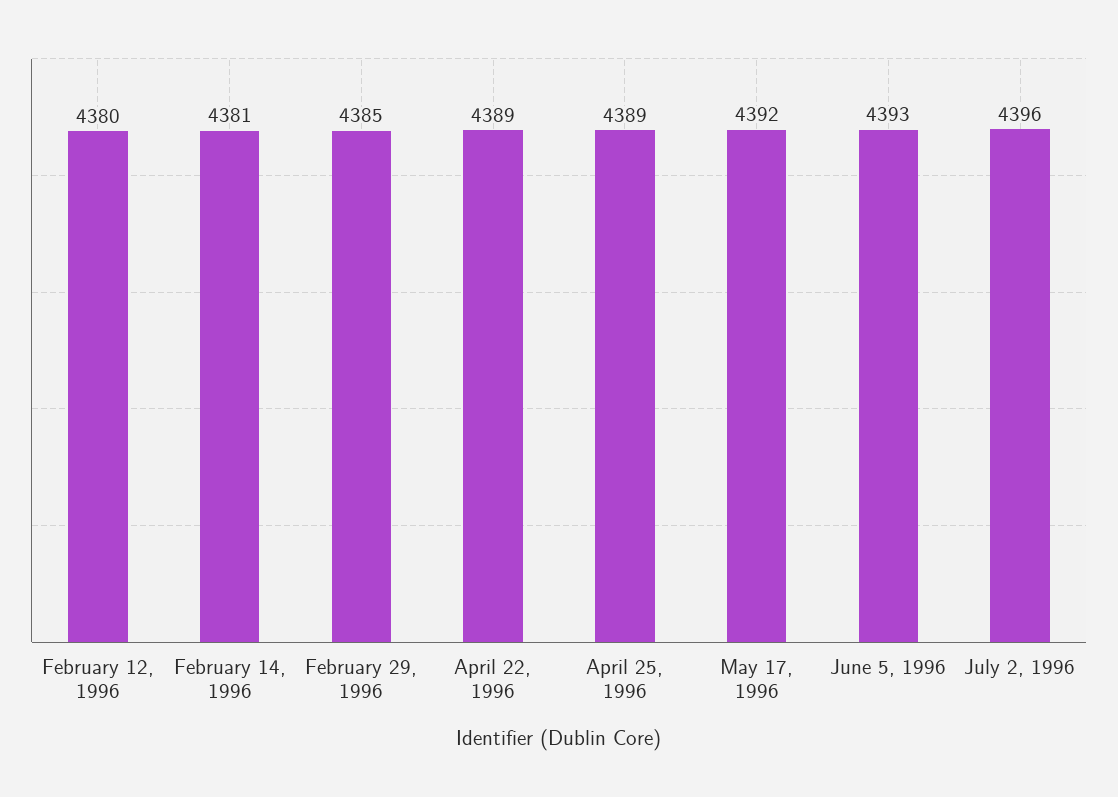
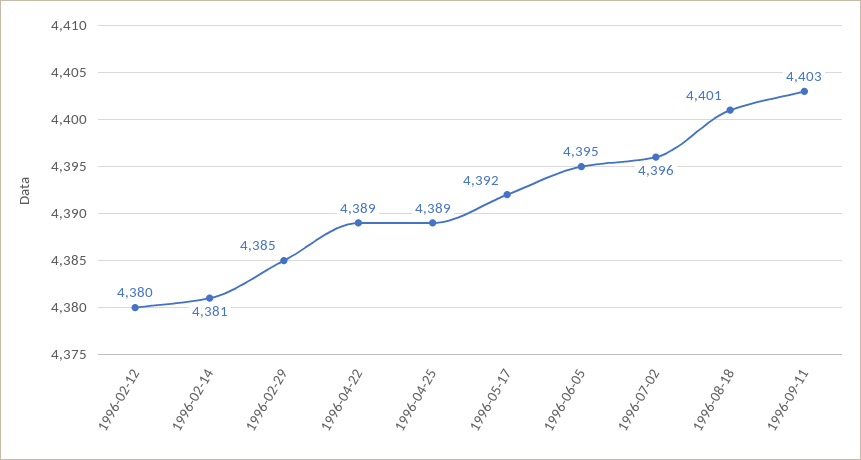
June 5, 1996: 4393 -> 4395
1996-08-18: none -> 4401
1996-09-11: none -> 4403

